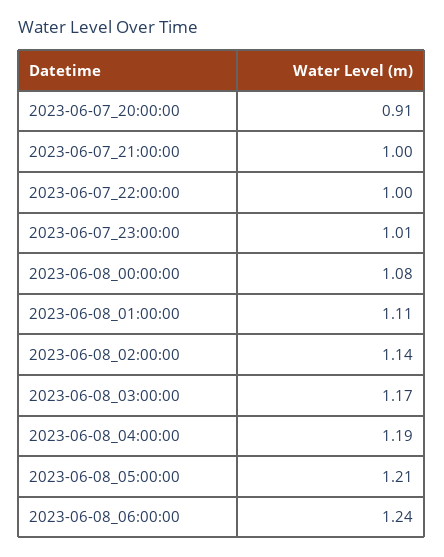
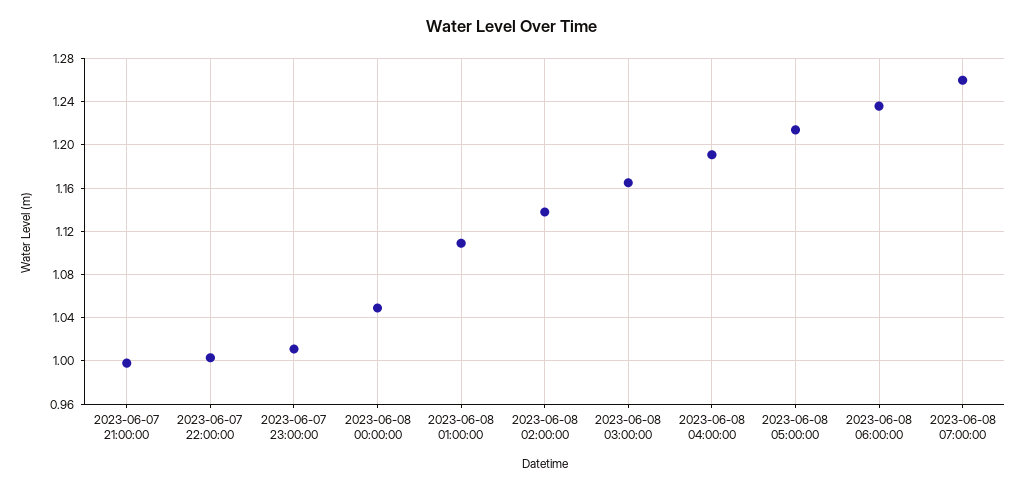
2023-06-07_20:00:00: 0.91 -> none
2023-06-08_00:00:00: 1.08 -> 1.05
2023-06-08 07:00:00: none -> 1.26

